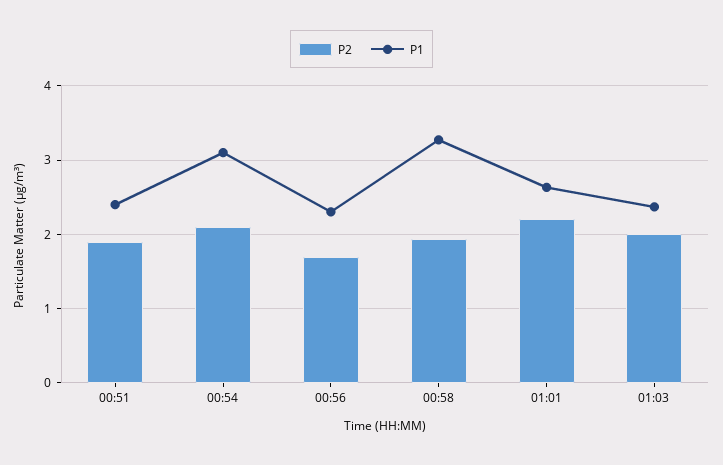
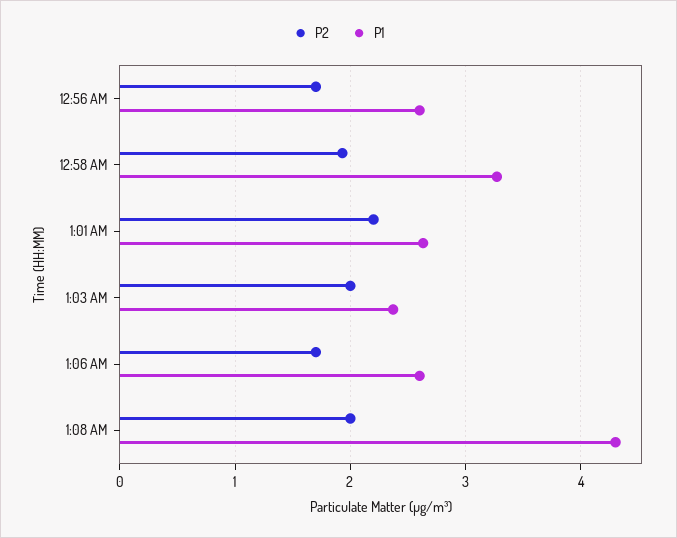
P2, 00:51: 1.9 -> none
P1, 00:51: 2.4 -> none
P2, 00:54: 2.1 -> none
P1, 00:54: 3.1 -> none
P1, 00:56: 2.3 -> 2.6
P2, 1:06 AM: none -> 1.7
P1, 1:06 AM: none -> 2.6
P2, 1:08 AM: none -> 2
P1, 1:08 AM: none -> 4.3

